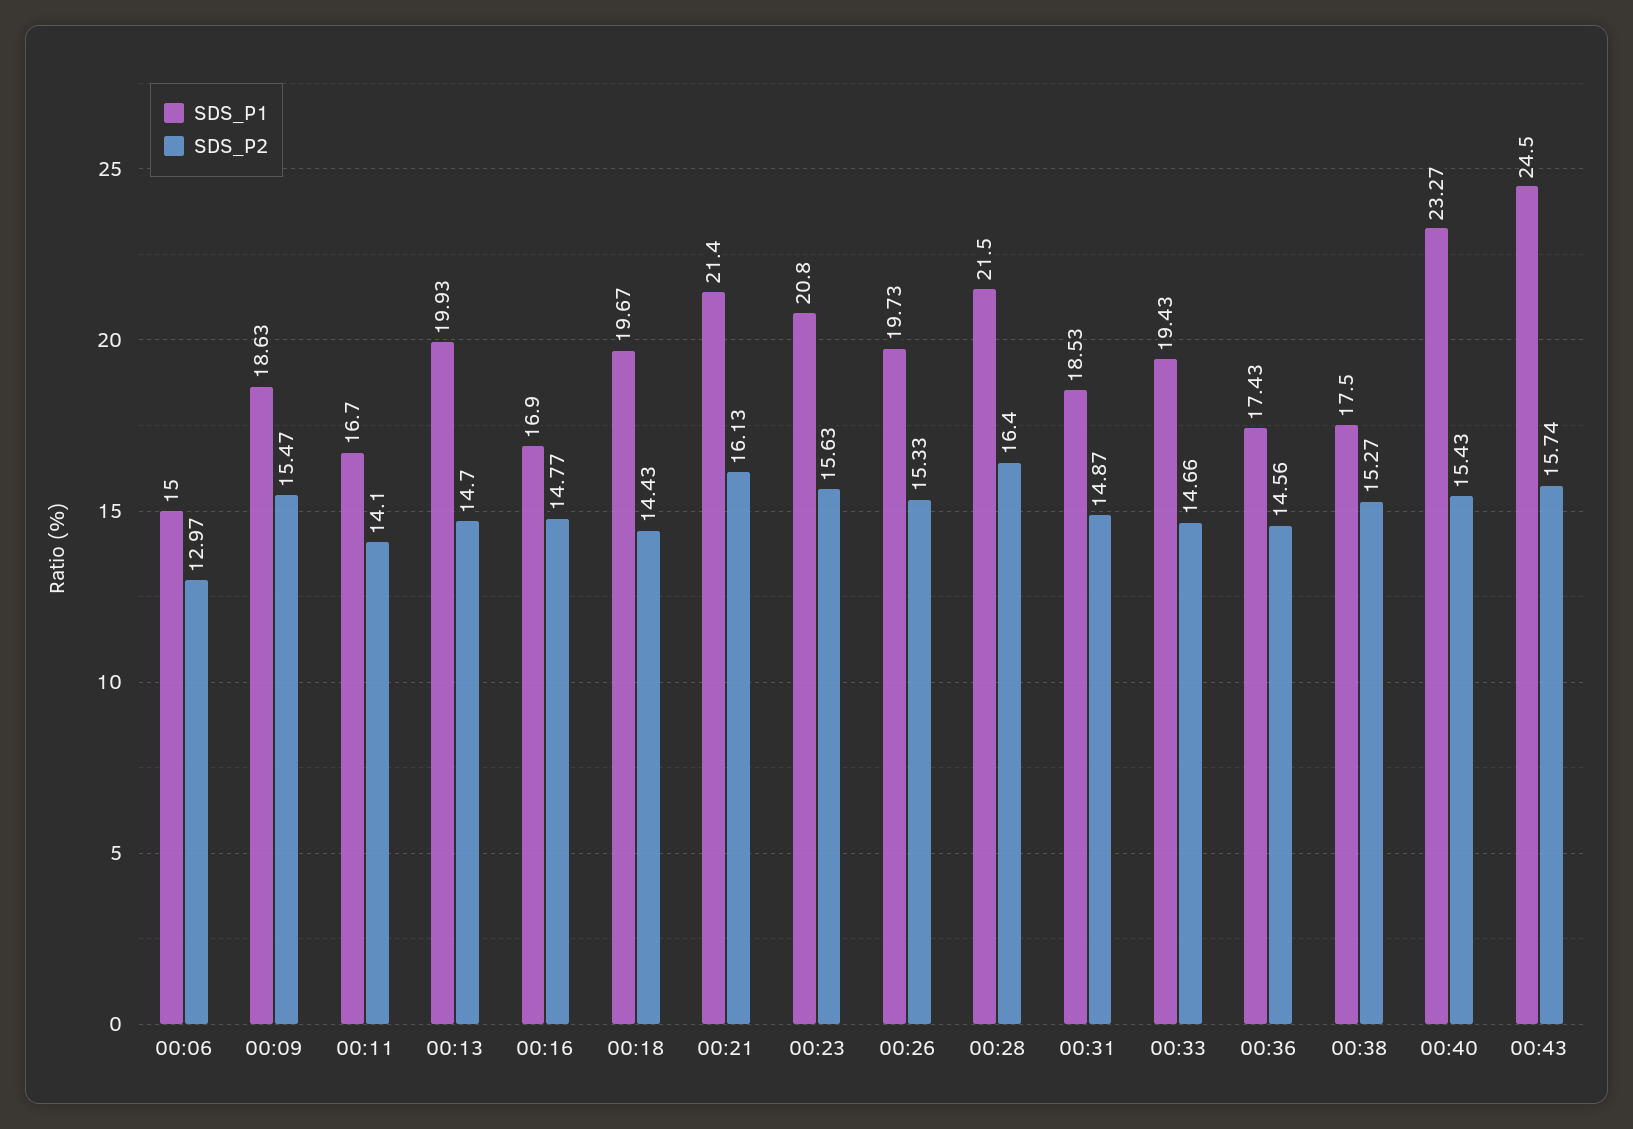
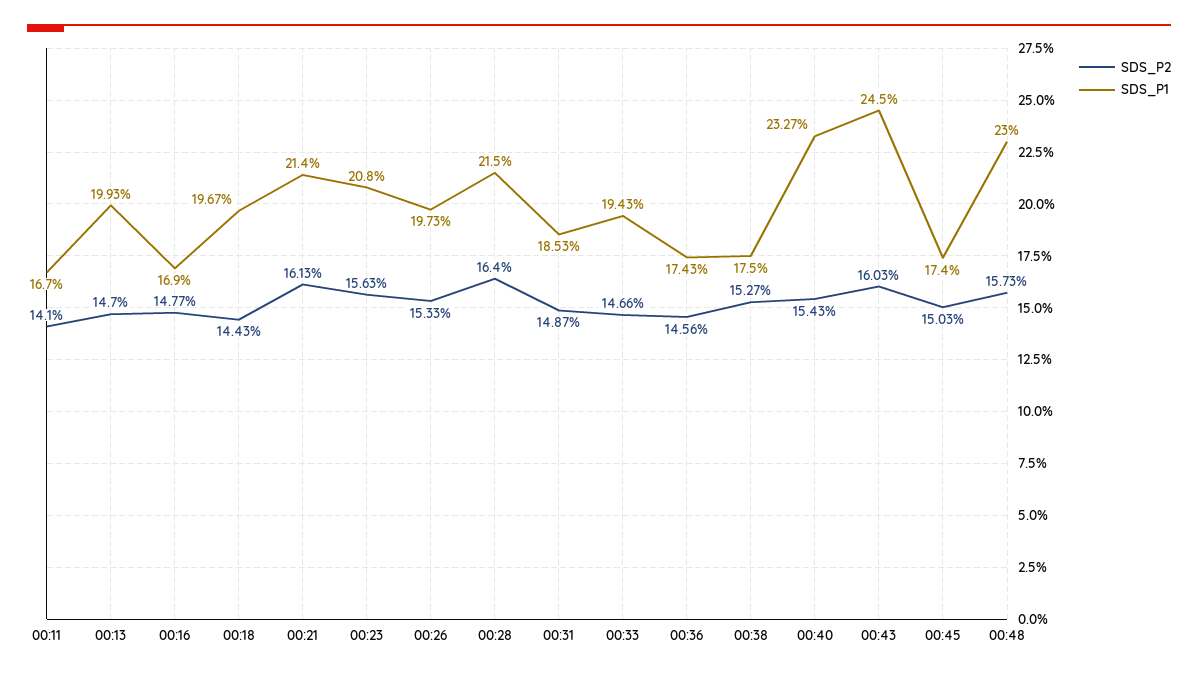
SDS_P1, 00:06: 15 -> none
SDS_P2, 00:06: 12.97 -> none
SDS_P1, 00:09: 18.63 -> none
SDS_P2, 00:09: 15.47 -> none
SDS_P2, 00:43: 15.74 -> 16.03
SDS_P2, 00:45: none -> 15.03
SDS_P1, 00:45: none -> 17.4
SDS_P2, 00:48: none -> 15.73
SDS_P1, 00:48: none -> 23

